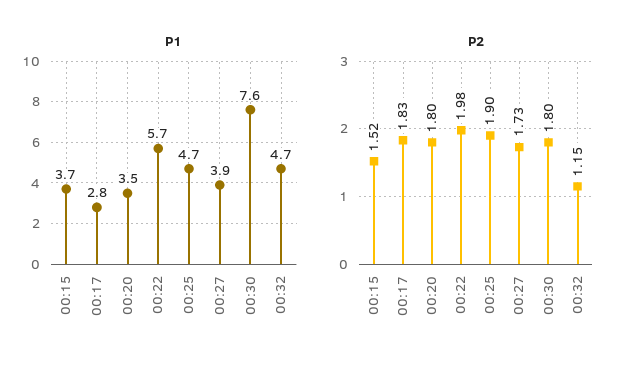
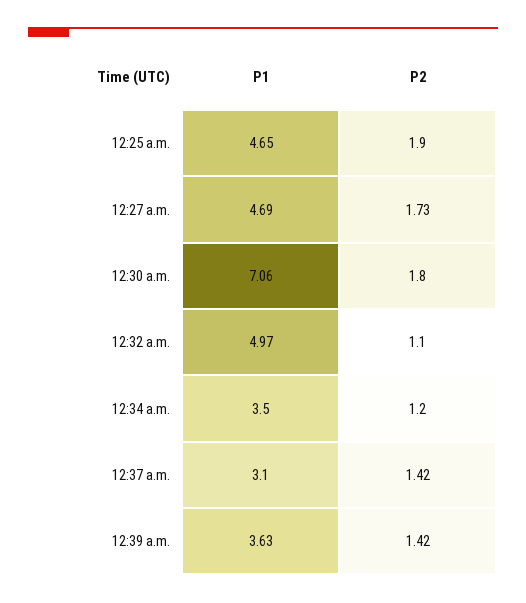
P1, 00:15: 3.7 -> none
P1, 00:17: 2.8 -> none
P1, 00:20: 3.5 -> none
P1, 00:22: 5.7 -> none
P1, 00:27: 3.9 -> 4.69
P1, 00:30: 7.6 -> 7.06
P1, 00:32: 4.7 -> 4.97
P2, 00:15: 1.52 -> none
P2, 00:17: 1.83 -> none
P2, 00:20: 1.8 -> none
P2, 00:22: 1.98 -> none
P2, 00:32: 1.15 -> 1.1
P1, 12:34 a.m.: none -> 3.5
P2, 12:34 a.m.: none -> 1.2
P1, 12:37 a.m.: none -> 3.1
P2, 12:37 a.m.: none -> 1.42
P1, 12:39 a.m.: none -> 3.63
P2, 12:39 a.m.: none -> 1.42

